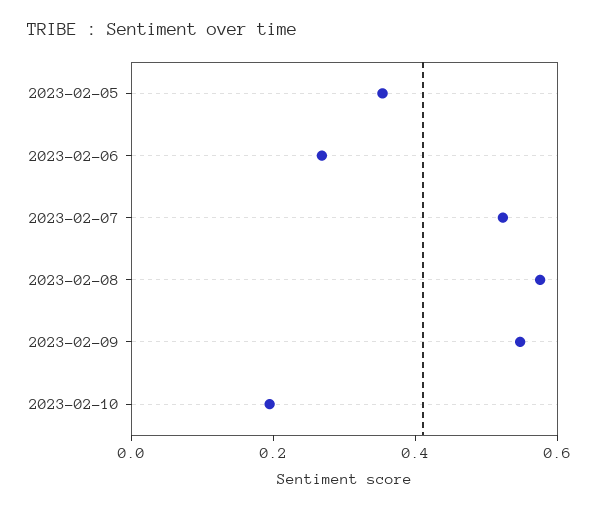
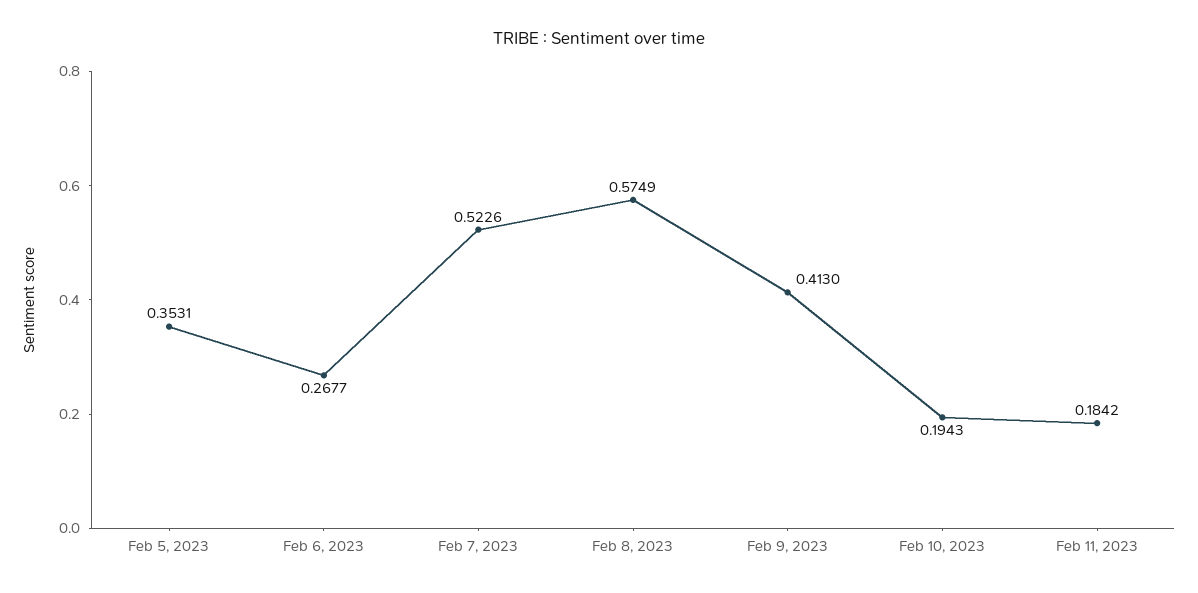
2023-02-09: 0.55 -> 0.413
Feb 11, 2023: none -> 0.1842

